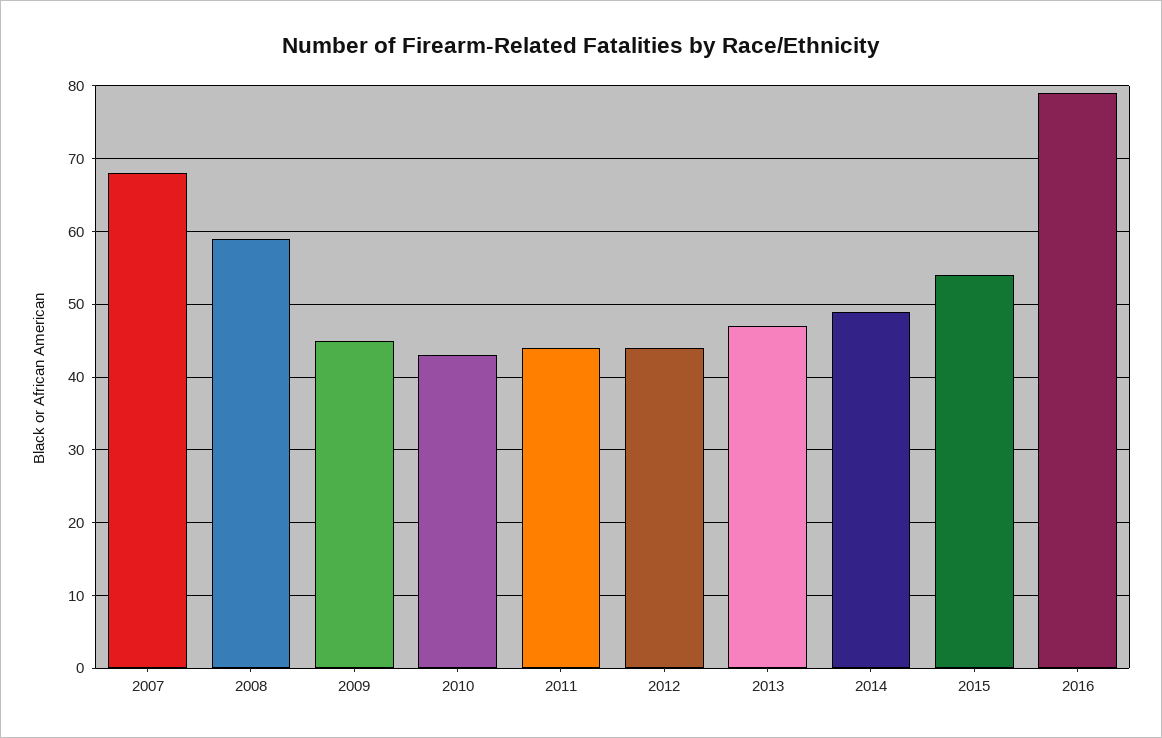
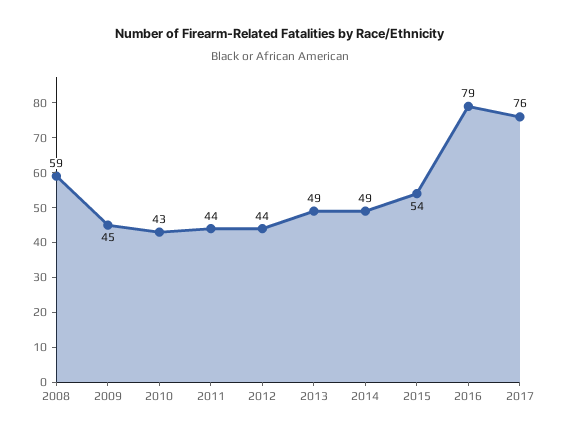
2007: 68 -> none
2013: 47 -> 49
2017: none -> 76

